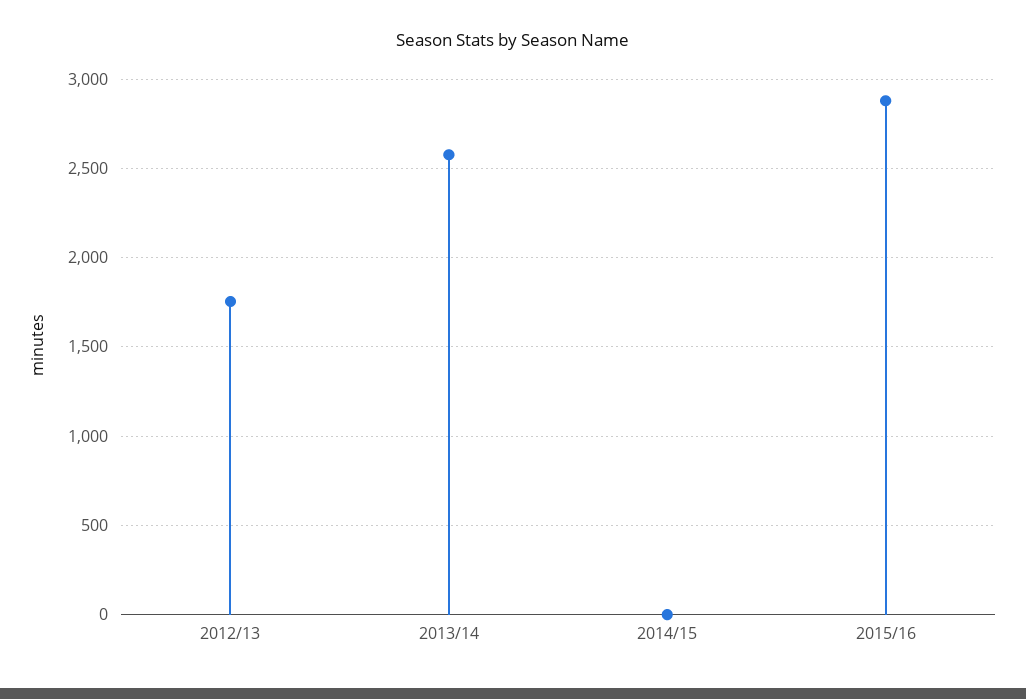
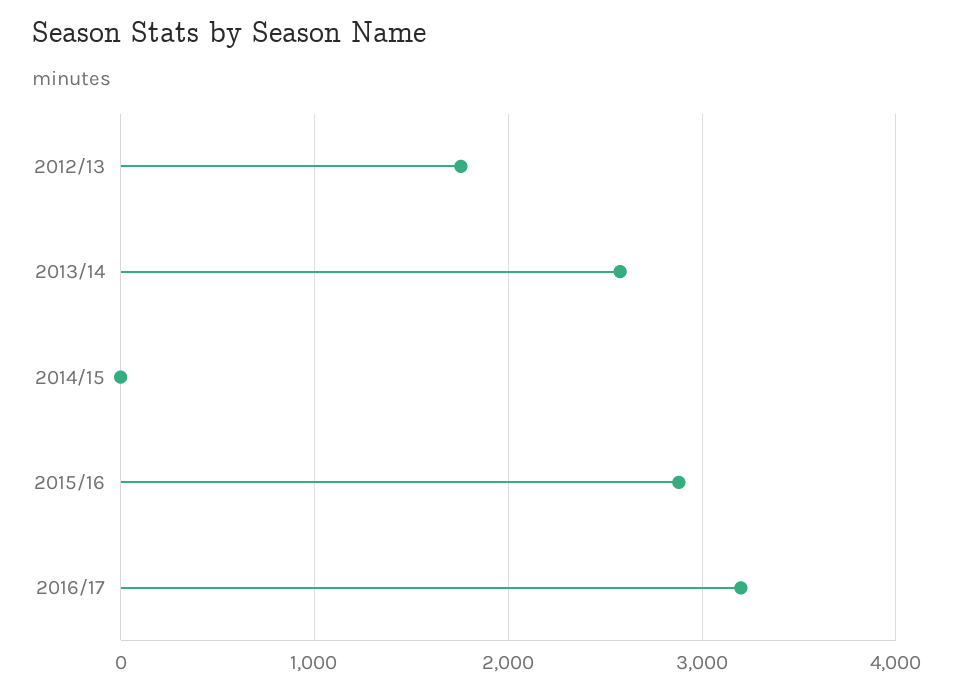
2016/17: none -> 3200

